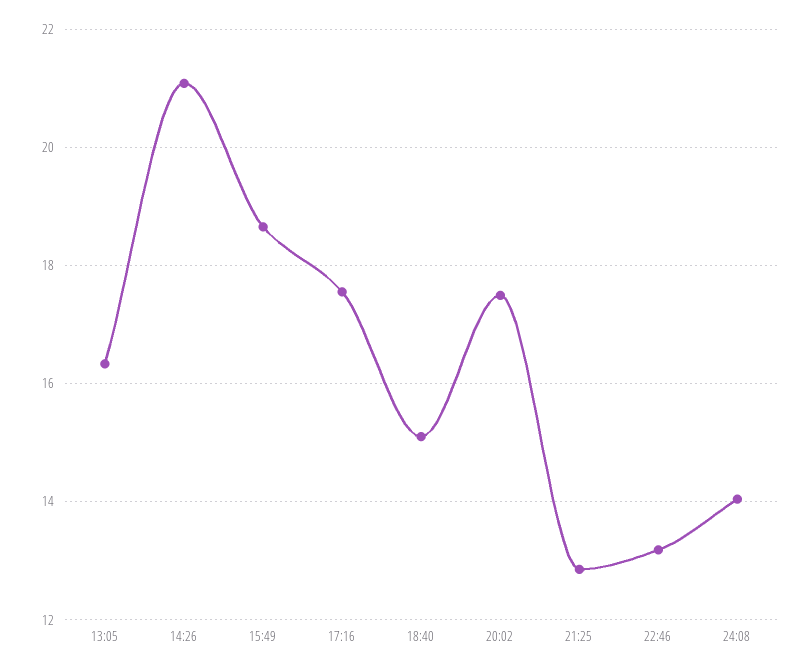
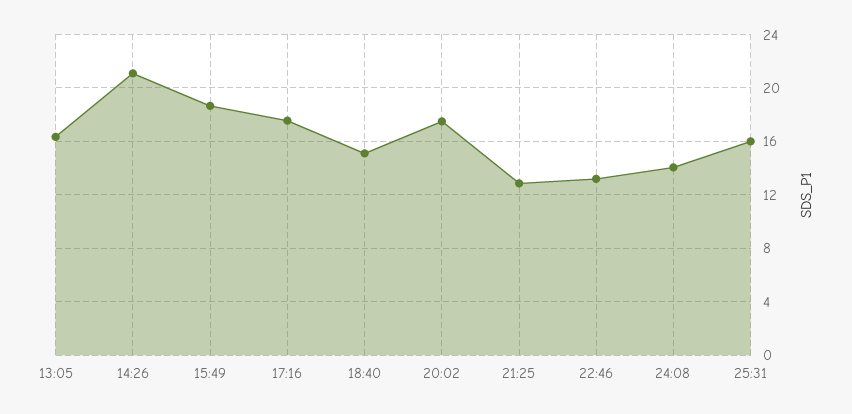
25:31: none -> 16

